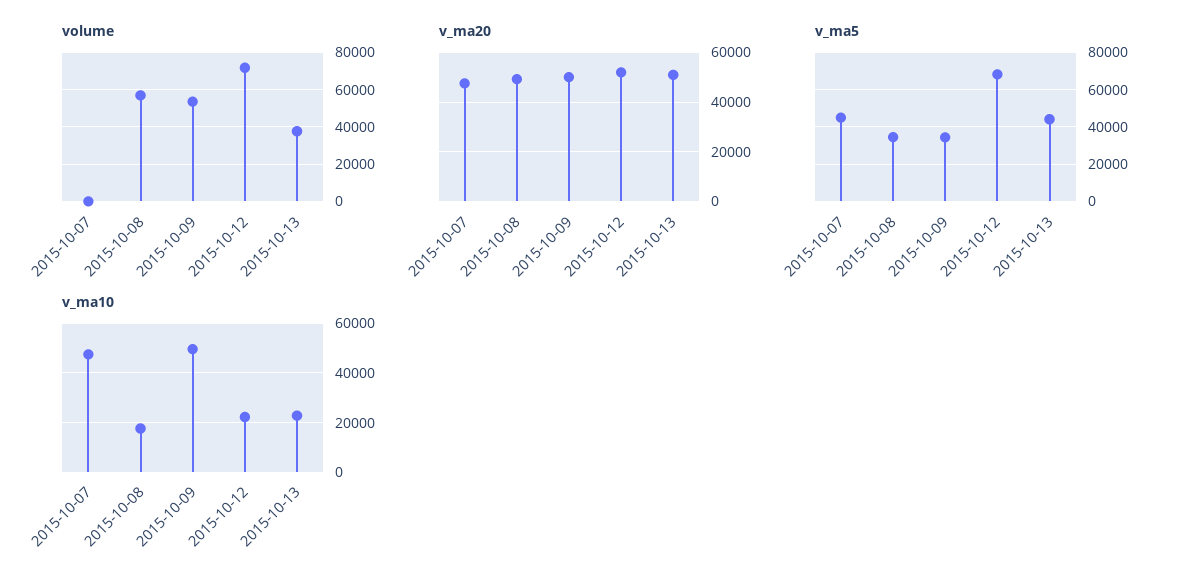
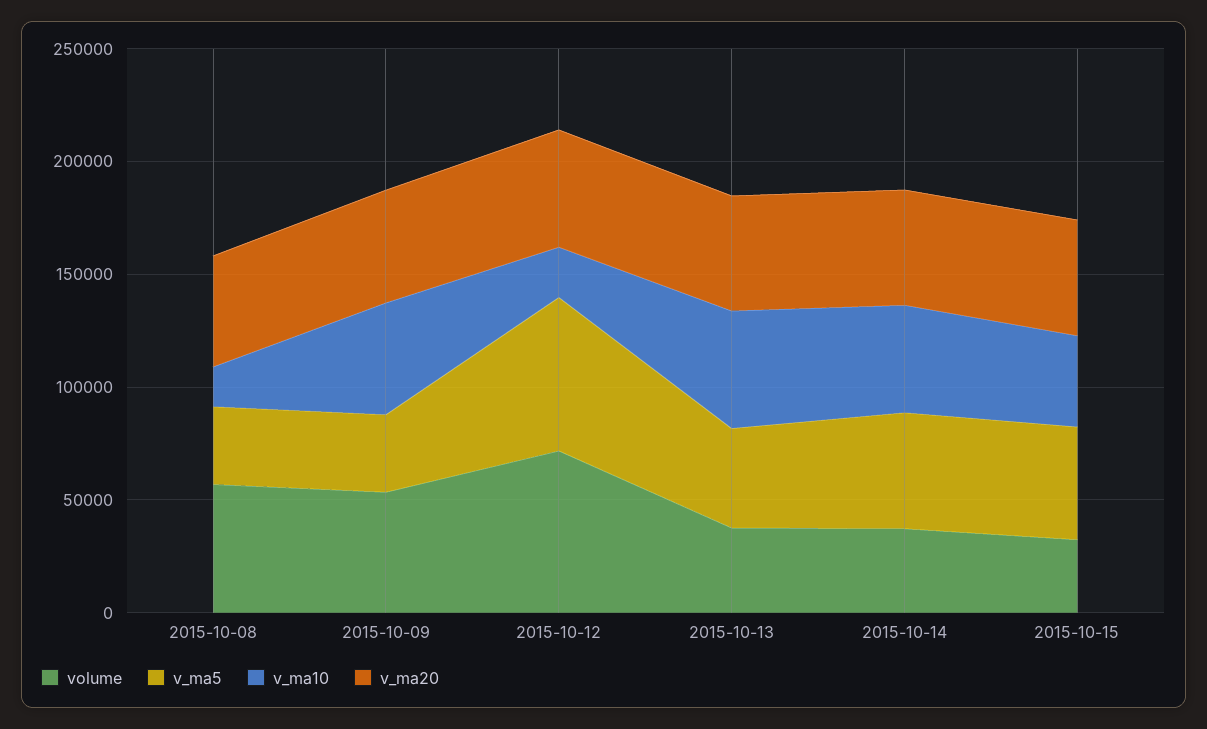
volume, 2015-10-07: 0 -> none
v_ma20, 2015-10-07: 47500 -> none
v_ma5, 2015-10-07: 45000 -> none
v_ma10, 2015-10-07: 47500 -> none
v_ma10, 2015-10-13: 22500 -> 50000
volume, 2015-10-14: none -> 40000
v_ma5, 2015-10-14: none -> 50000
v_ma10, 2015-10-14: none -> 50000
v_ma20, 2015-10-14: none -> 50000
volume, 2015-10-15: none -> 30000
v_ma5, 2015-10-15: none -> 50000
v_ma10, 2015-10-15: none -> 40000
v_ma20, 2015-10-15: none -> 50000

